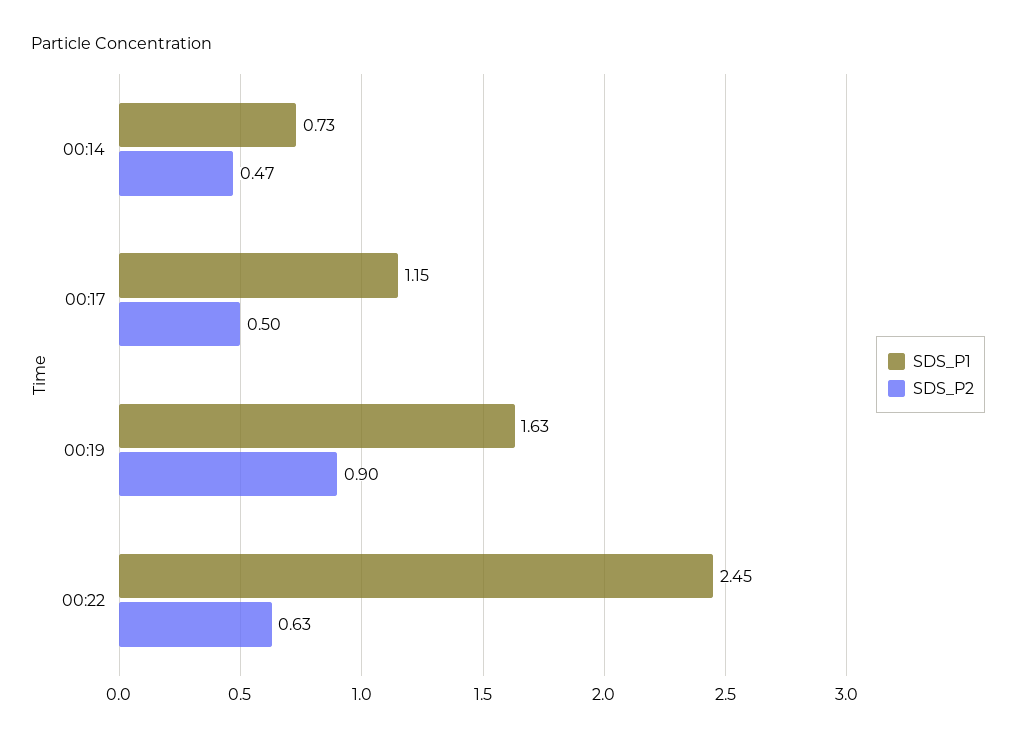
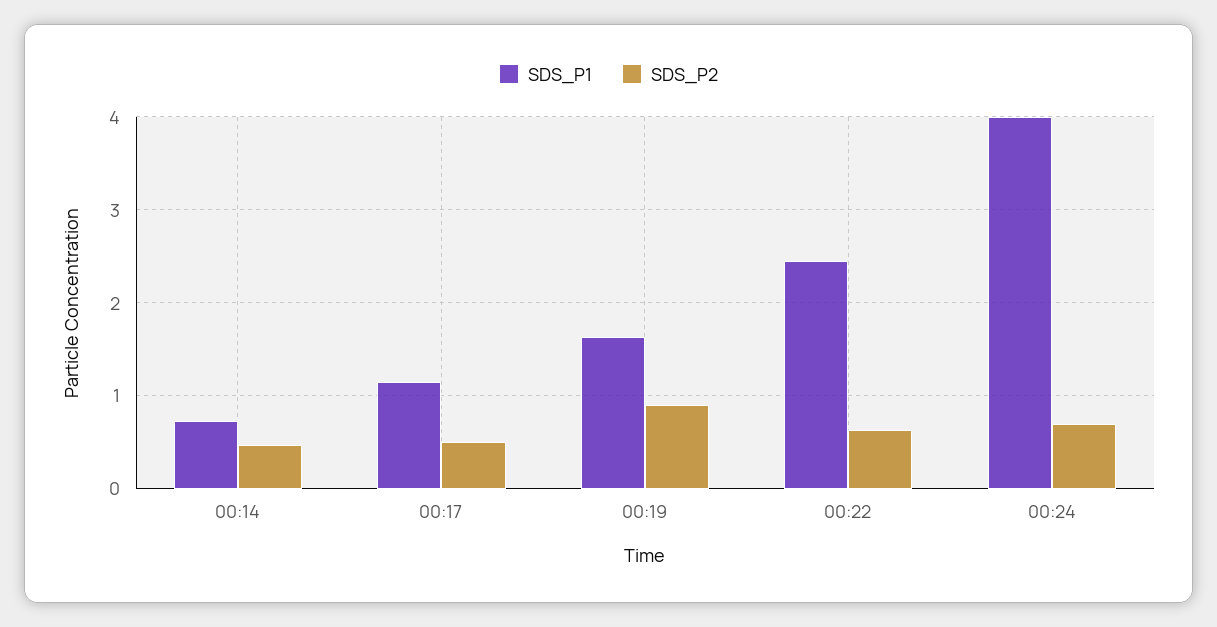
SDS_P1, 00:24: none -> 4
SDS_P2, 00:24: none -> 0.7

